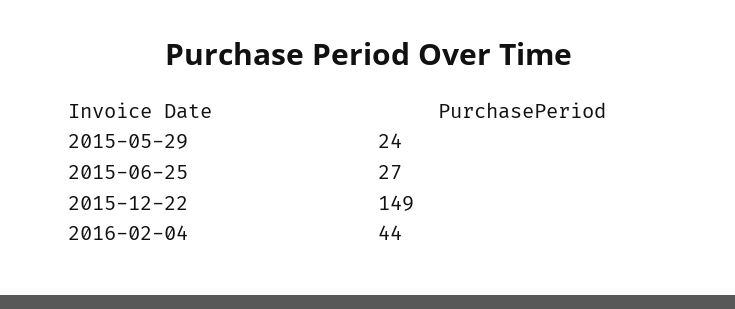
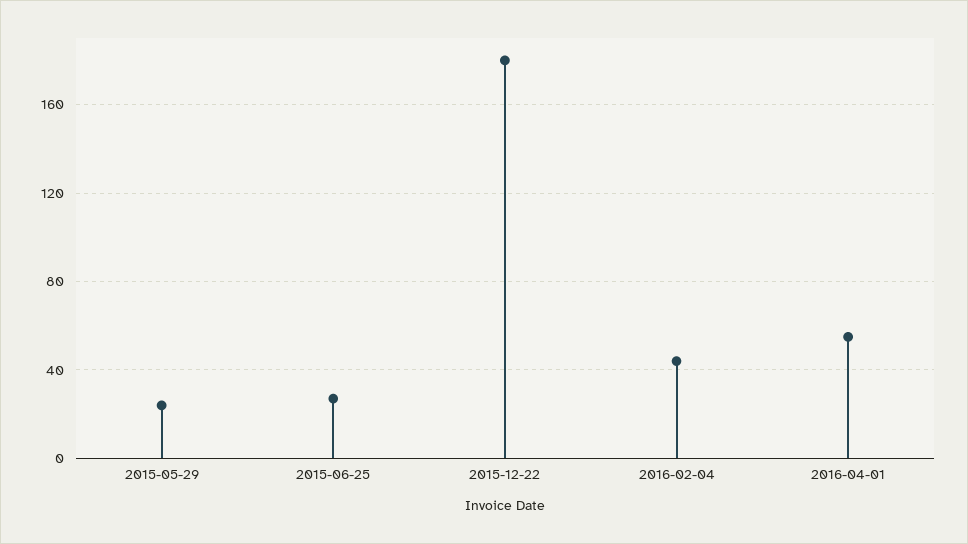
2015-12-22: 149 -> 180
2016-04-01: none -> 55

